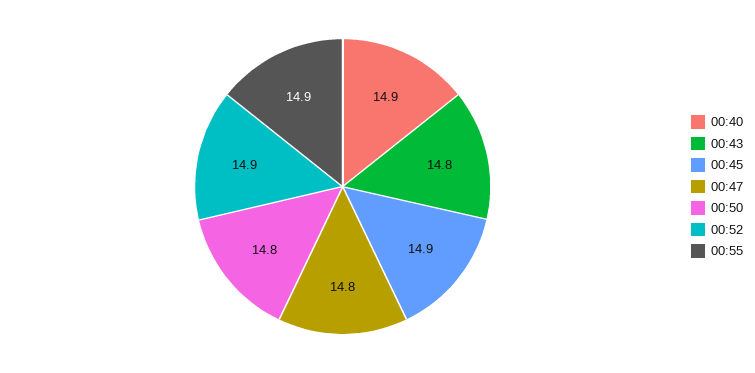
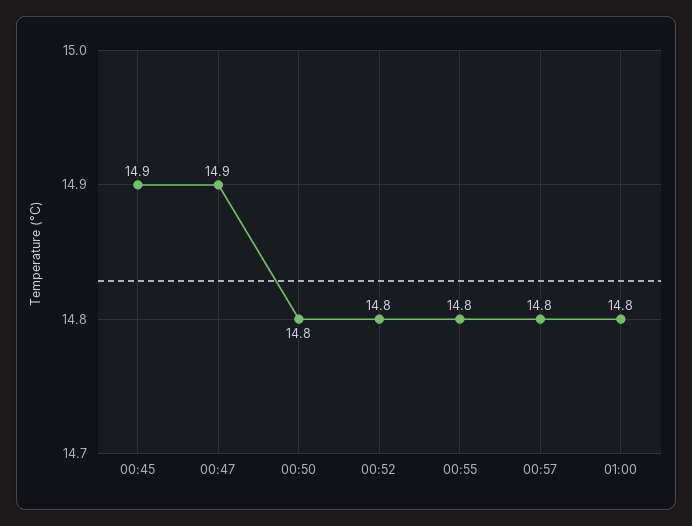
00:40: 14.9 -> none
00:43: 14.8 -> none
00:47: 14.8 -> 14.9
00:52: 14.9 -> 14.8
00:55: 14.9 -> 14.8
00:57: none -> 14.8
01:00: none -> 14.8

